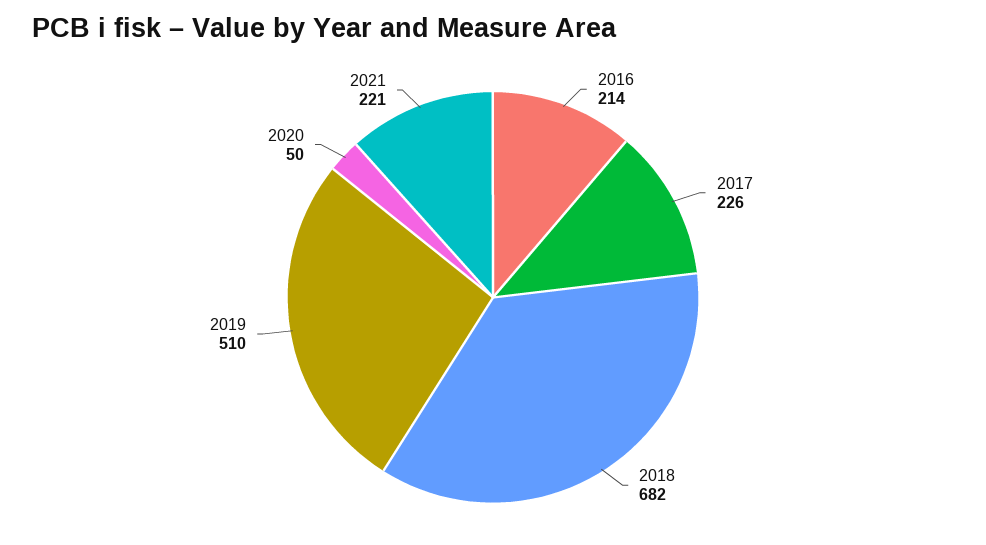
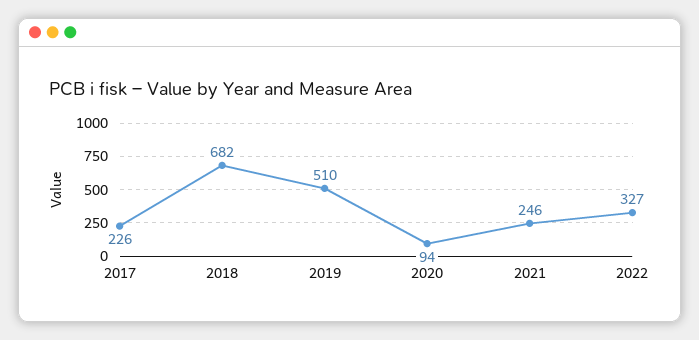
2016: 214 -> none
2020: 50 -> 94
2021: 221 -> 246
2022: none -> 327

